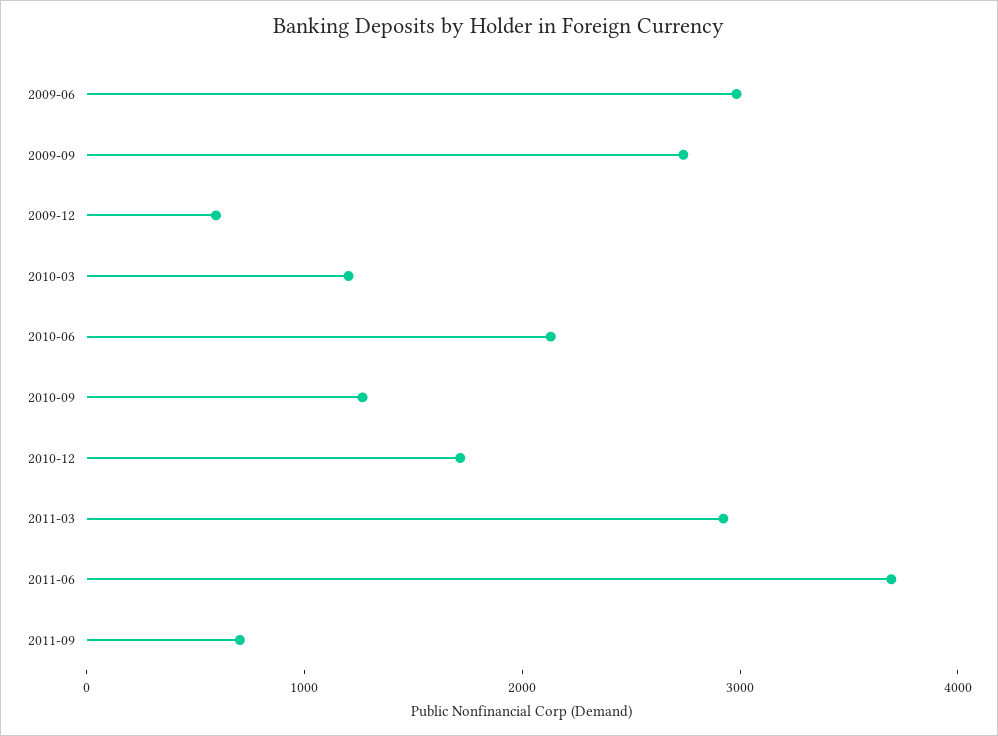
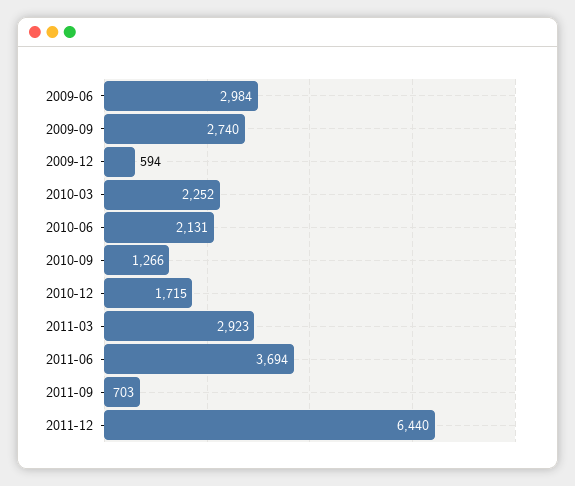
2010-03: 1200 -> 2252
2011-12: none -> 6440

